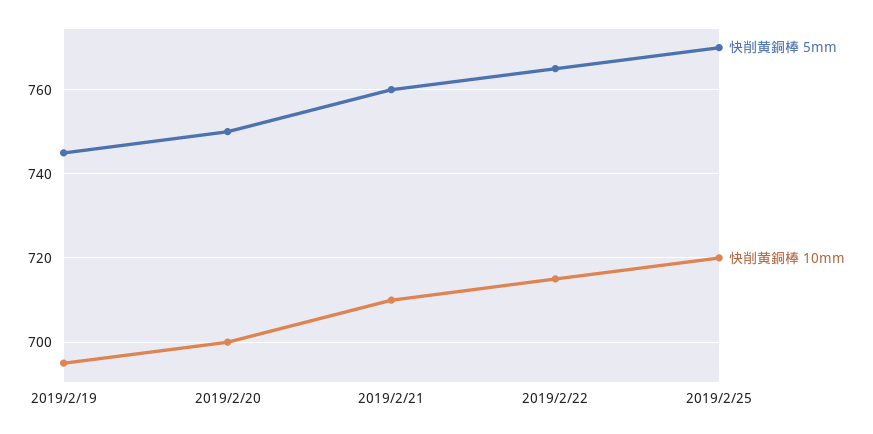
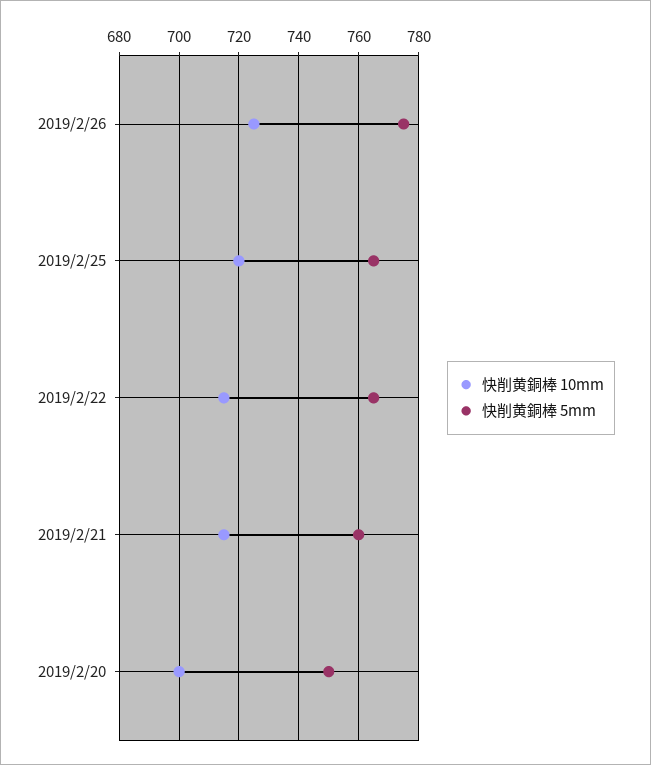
快削黄銅棒 5mm, 2019/2/19: 745 -> none
快削黄銅棒 10mm, 2019/2/19: 695 -> none
快削黄銅棒 10mm, 2019/2/21: 710 -> 715
快削黄銅棒 5mm, 2019/2/25: 770 -> 765
快削黄銅棒 10mm, 2019/2/26: none -> 725
快削黄銅棒 5mm, 2019/2/26: none -> 775

